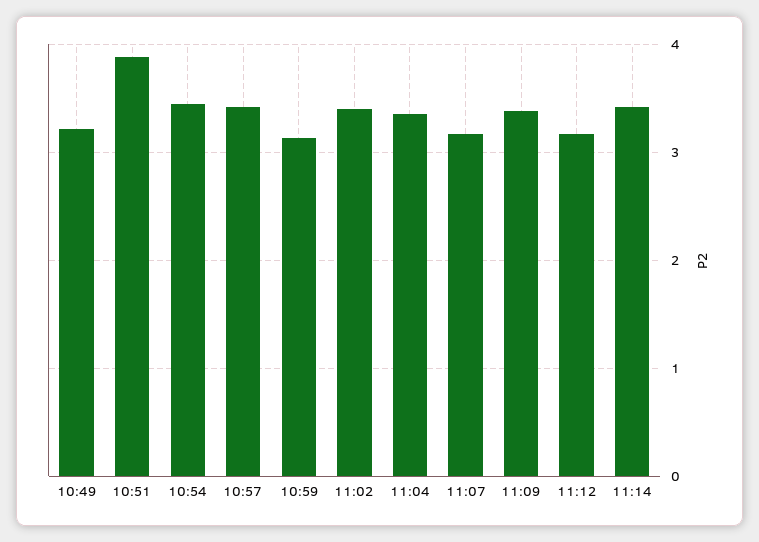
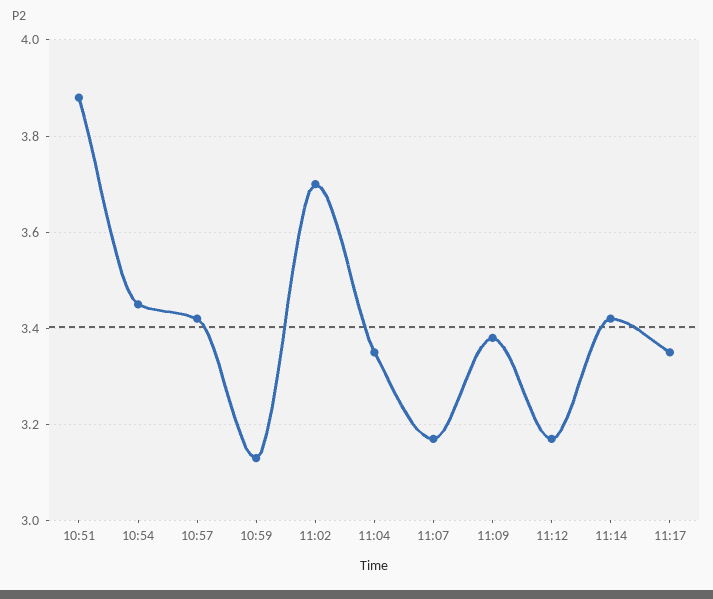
10:49: 3.2 -> none
11:02: 3.4 -> 3.7
11:17: none -> 3.35

